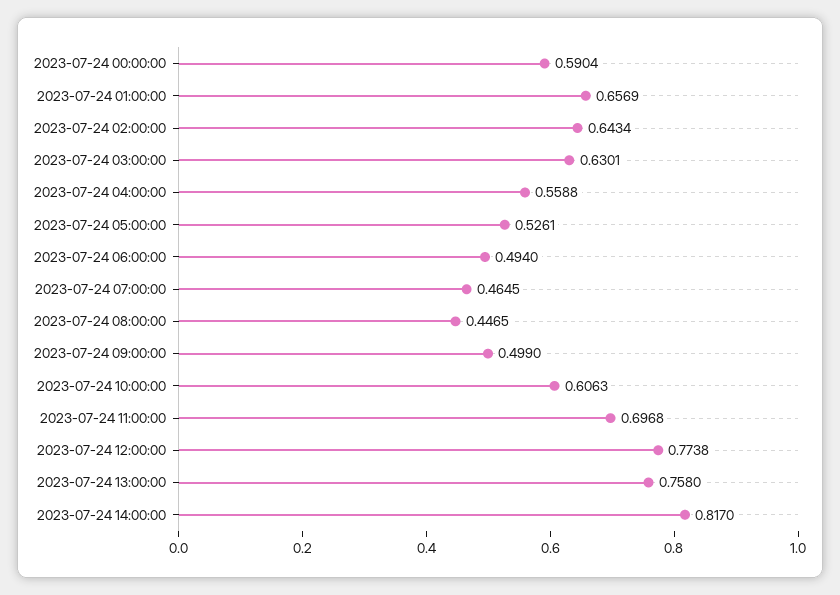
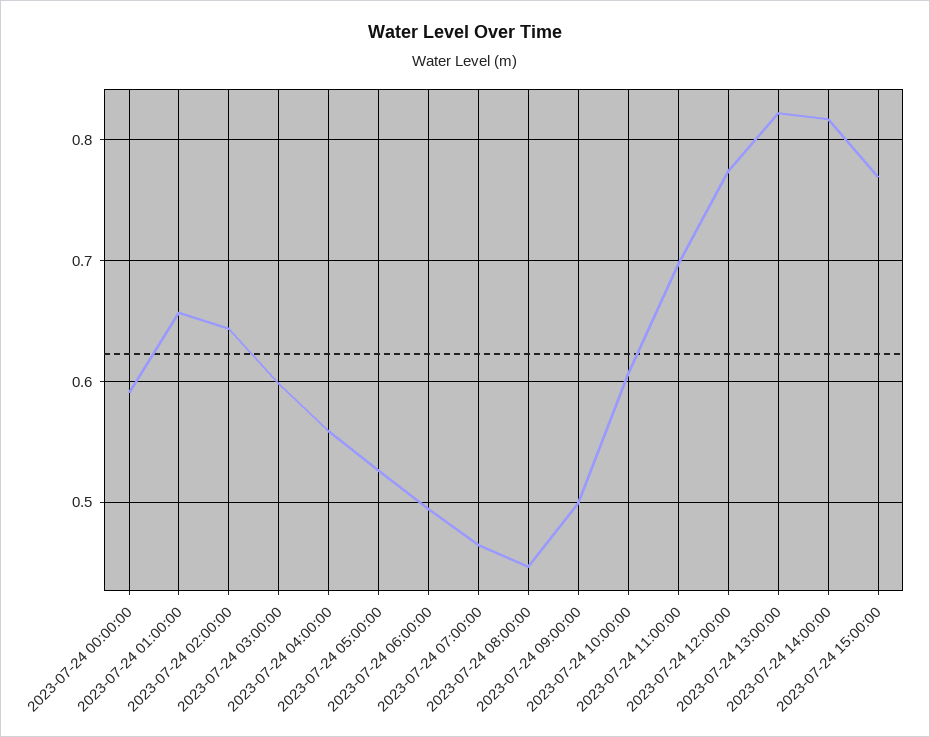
2023-07-24 03:00:00: 0.6301 -> 0.6
2023-07-24 13:00:00: 0.758 -> 0.82
2023-07-24 15:00:00: none -> 0.77

